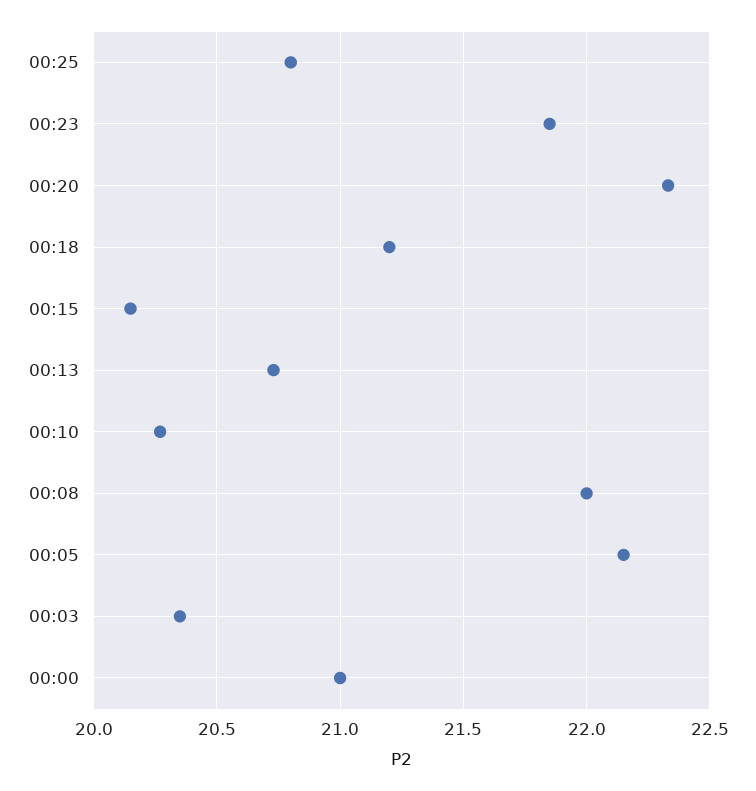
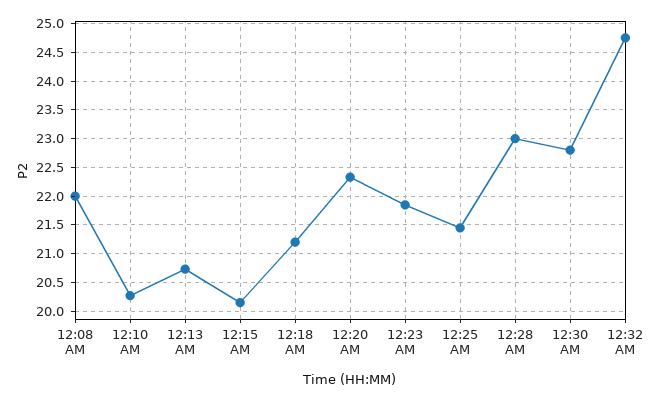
00:25: 20.8 -> 21.5
00:05: 22.15 -> none
00:03: 20.35 -> none
00:00: 21 -> none
12:28 AM: none -> 23
12:30 AM: none -> 22.75
12:32 AM: none -> 24.75

